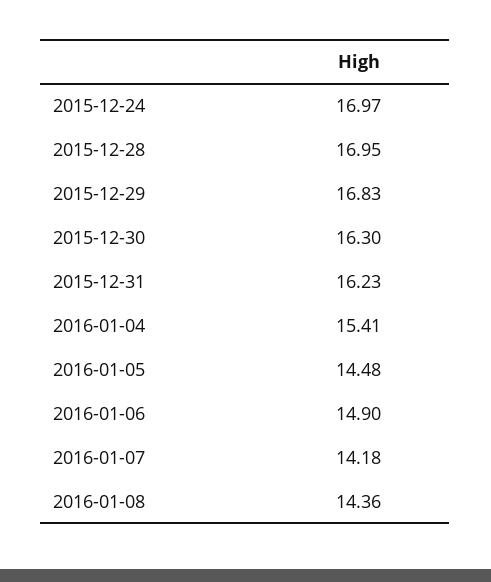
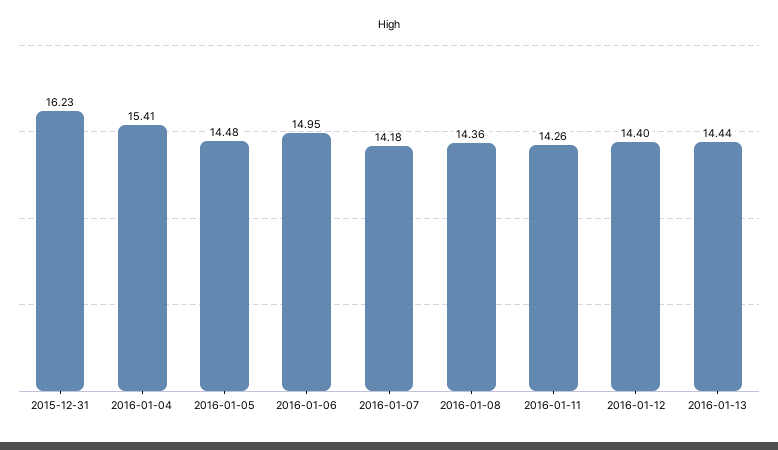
2015-12-24: 16.97 -> none
2015-12-28: 16.95 -> none
2015-12-29: 16.83 -> none
2015-12-30: 16.3 -> none
2016-01-06: 14.9 -> 14.95
2016-01-11: none -> 14.26
2016-01-12: none -> 14.4
2016-01-13: none -> 14.44

